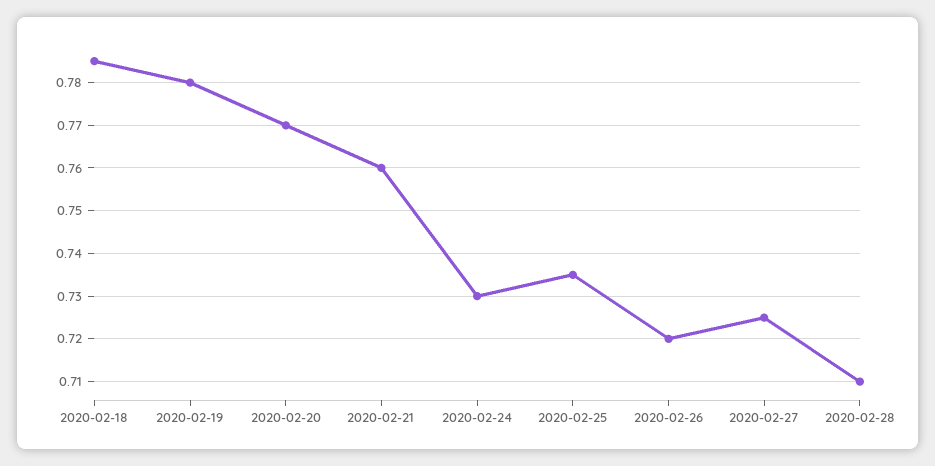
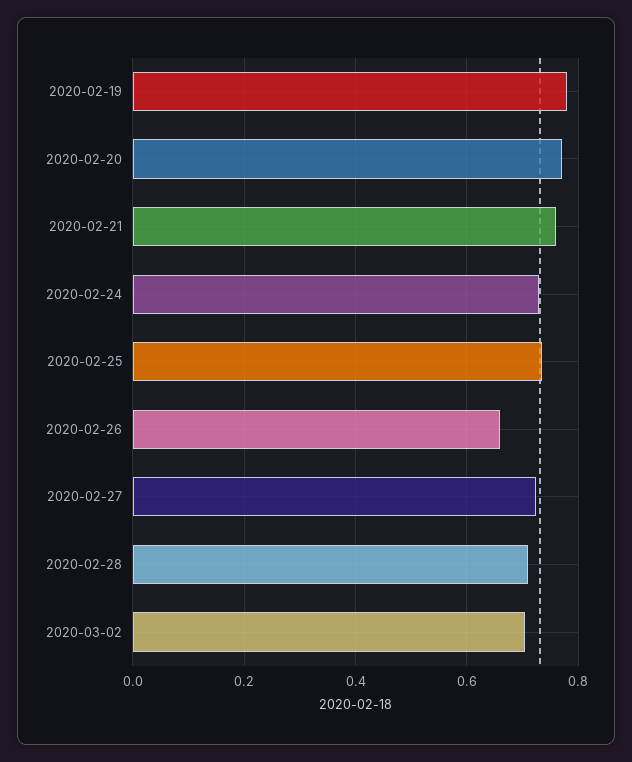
2020-02-18: 0.785 -> none
2020-02-26: 0.72 -> 0.66
2020-03-02: none -> 0.7

